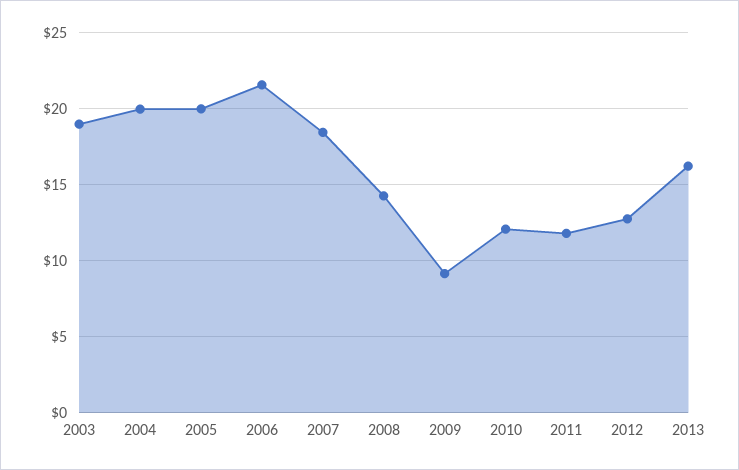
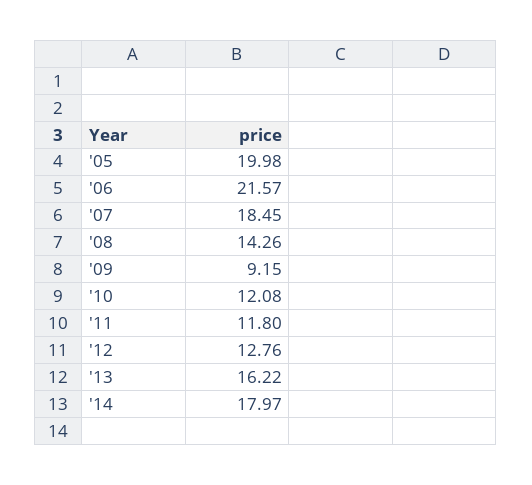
2003: 19 -> none
2004: 20 -> none
'14: none -> 17.97

